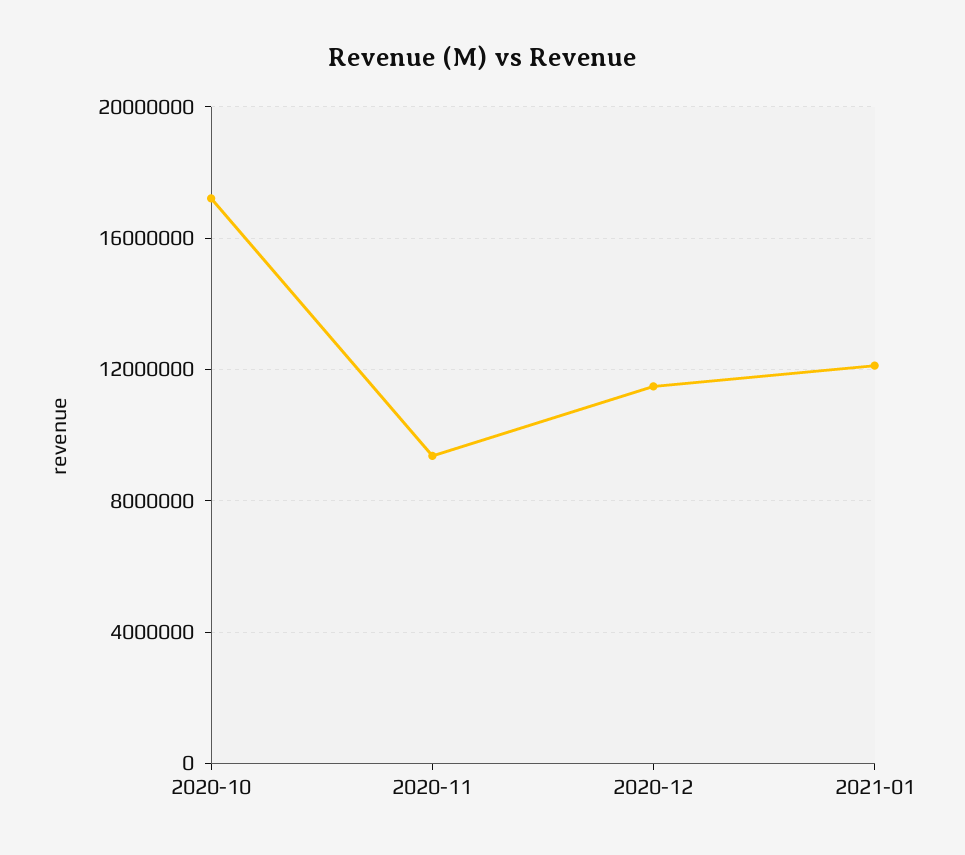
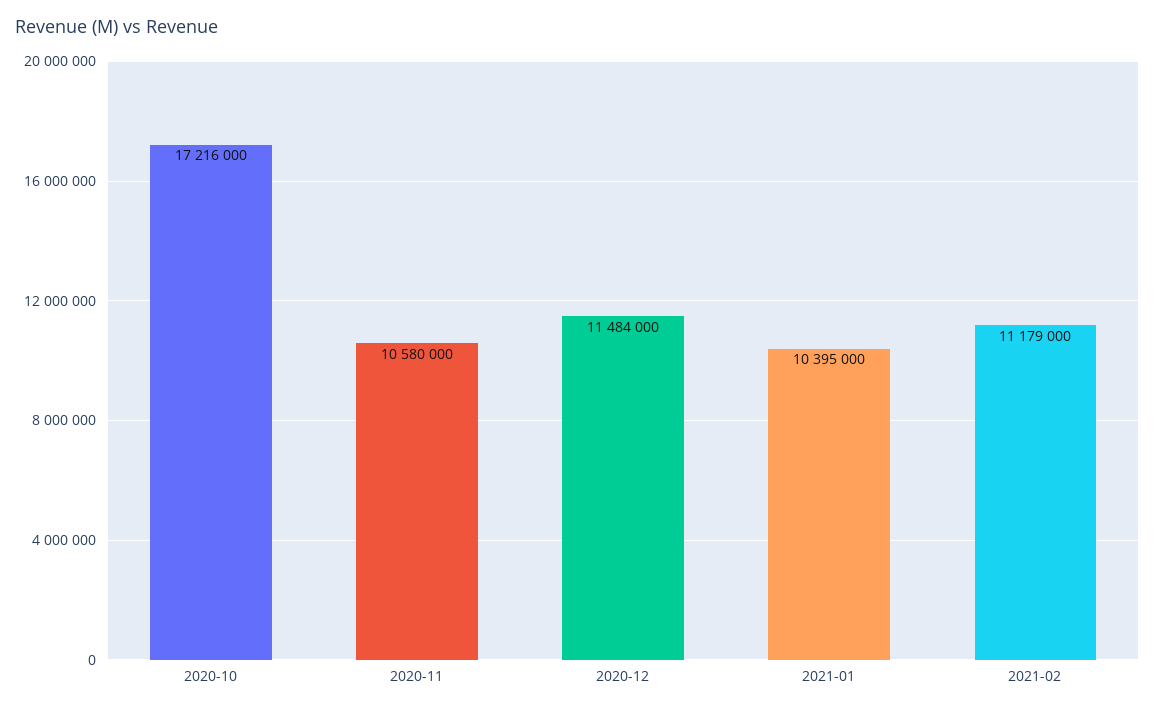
2020-11: 9500000 -> 10580000
2021-01: 12000000 -> 10395000
2021-02: none -> 11179000

